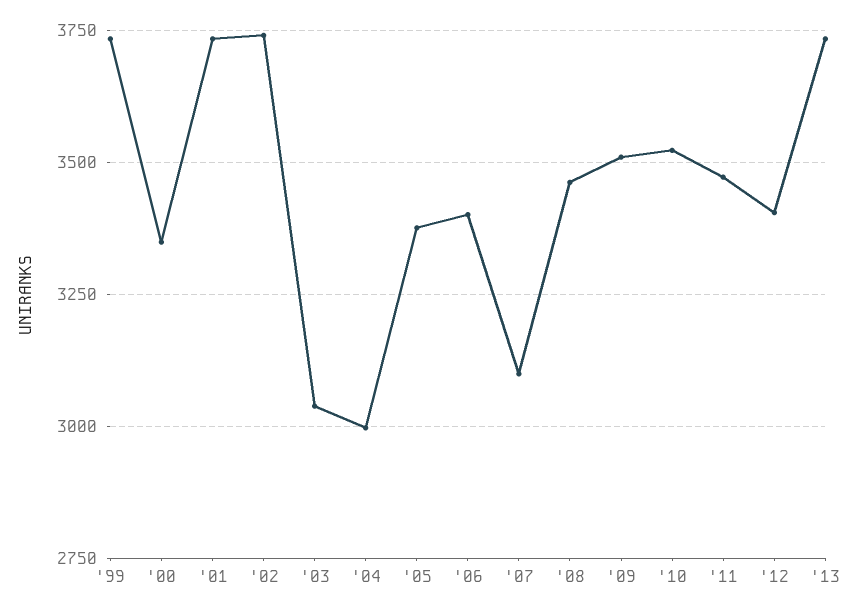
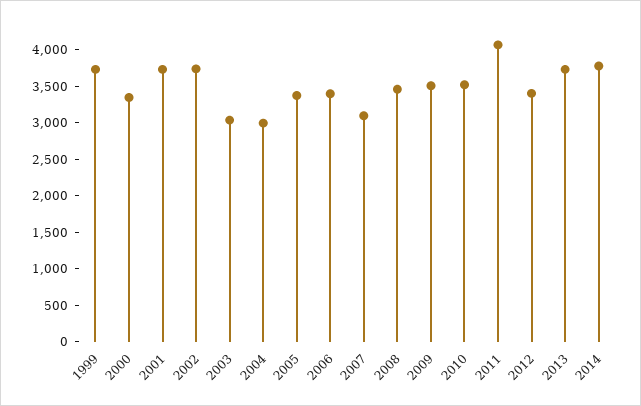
'11: 3475 -> 4000
2014: none -> 3750

